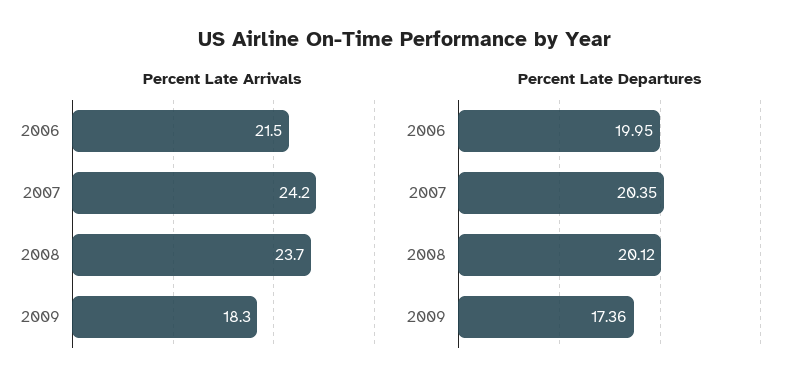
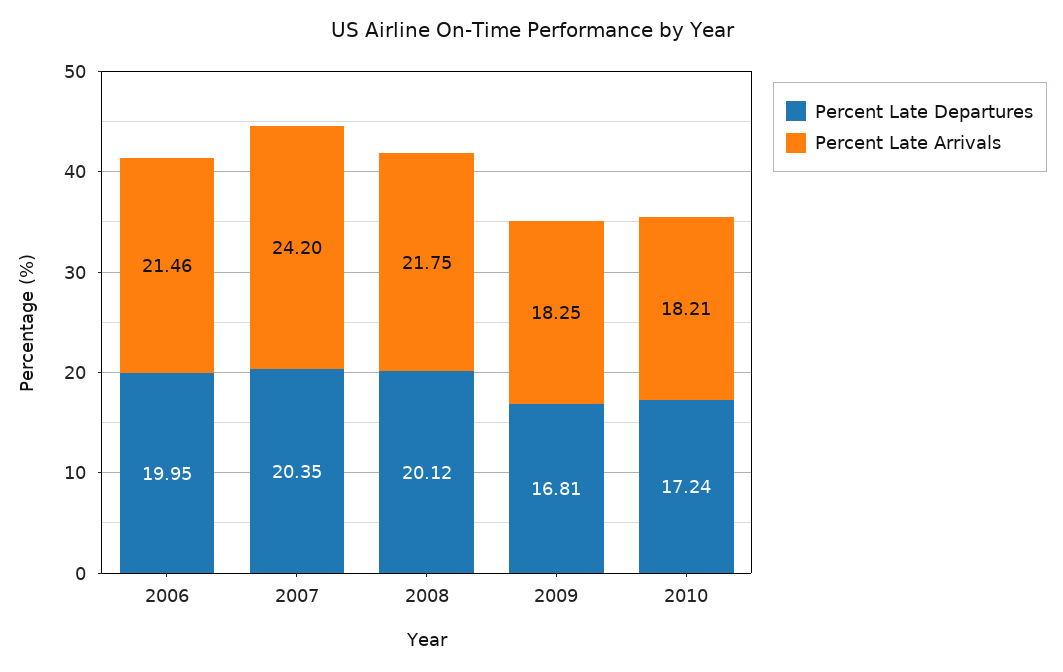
Percent Late Arrivals, 2008: 23.7 -> 21.75
Percent Late Departures, 2009: 17.36 -> 16.81
Percent Late Departures, 2010: none -> 17.24
Percent Late Arrivals, 2010: none -> 18.21

